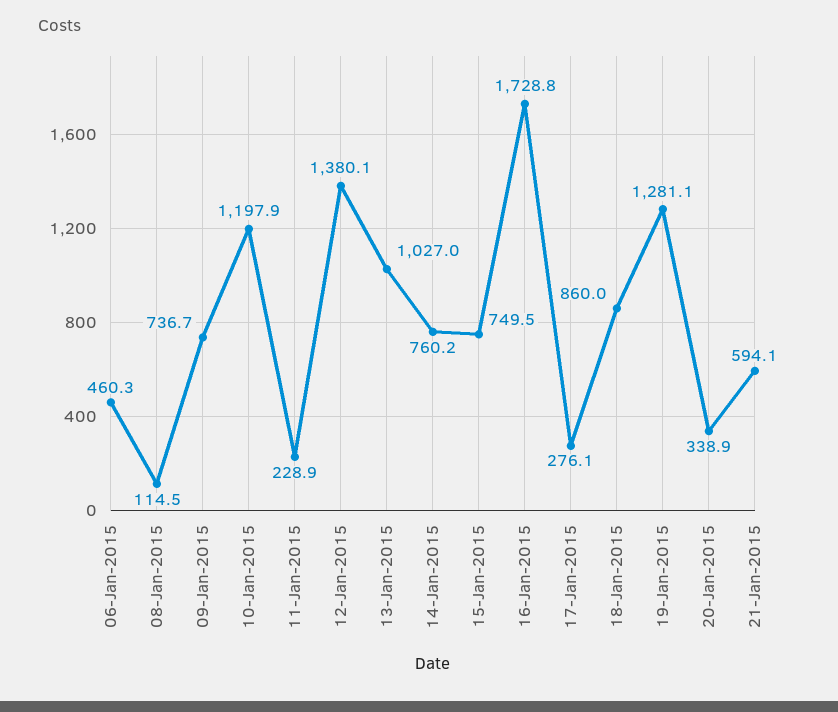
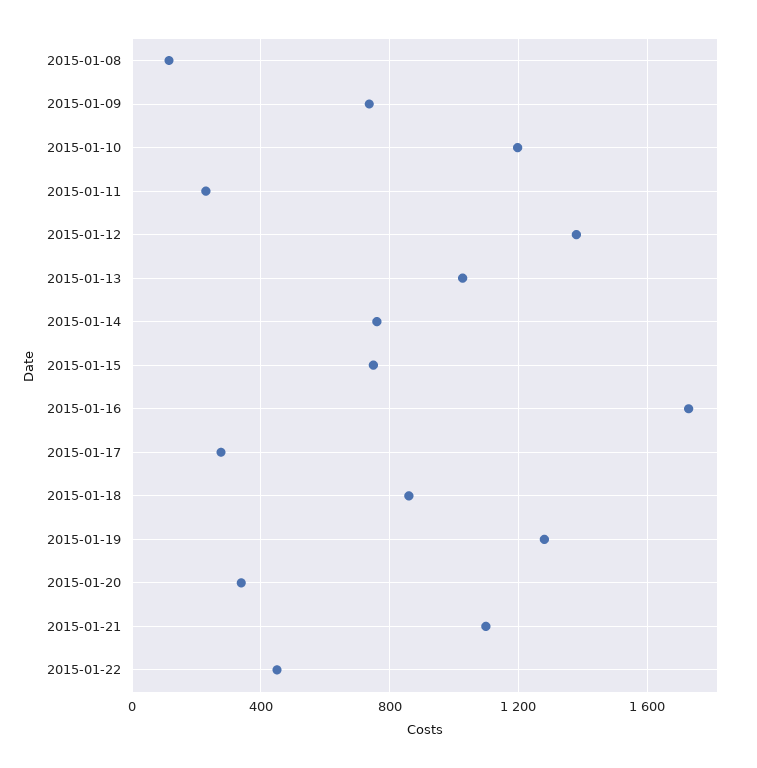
06-Jan-2015: 460.3 -> none
21-Jan-2015: 594.1 -> 1100
2015-01-22: none -> 450

